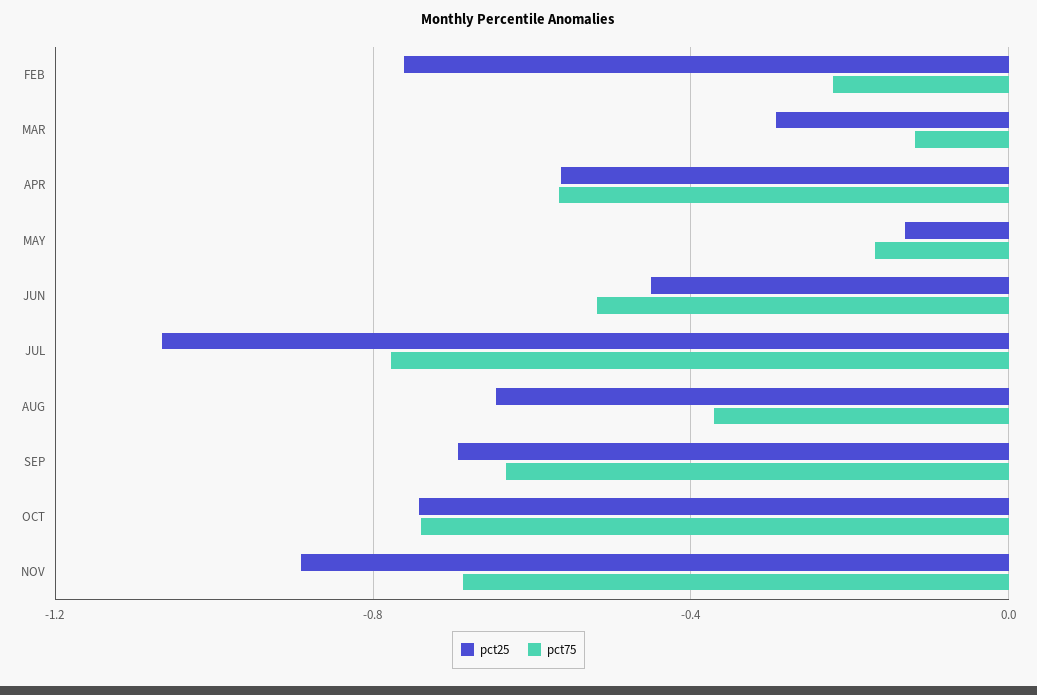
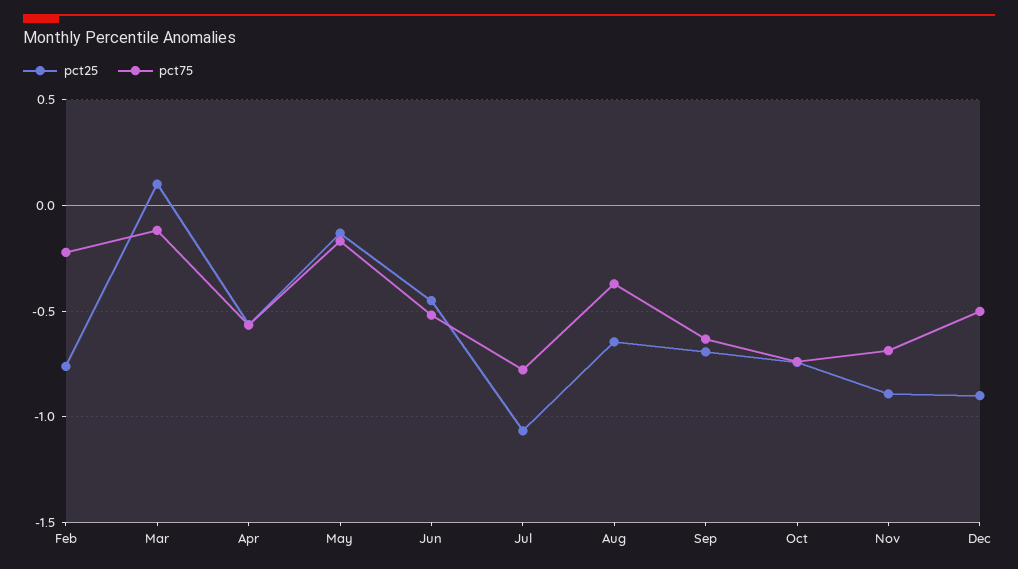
pct25, MAR: -0.3 -> 0.1
pct25, Dec: none -> -0.9
pct75, Dec: none -> -0.5

